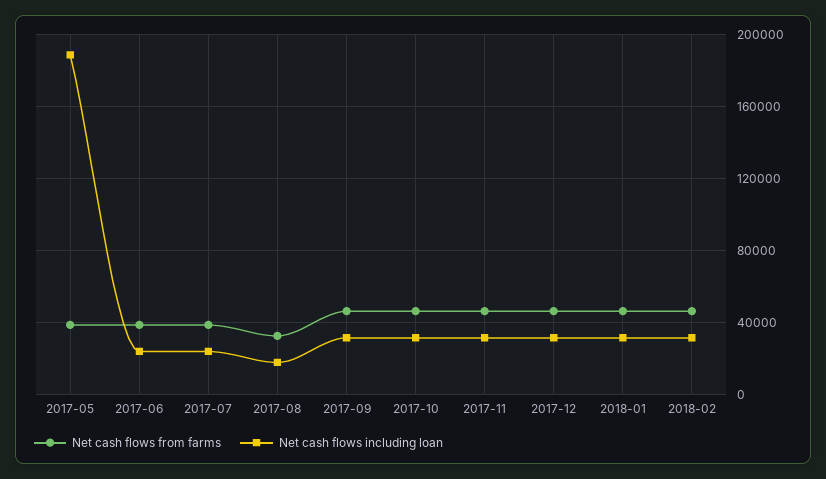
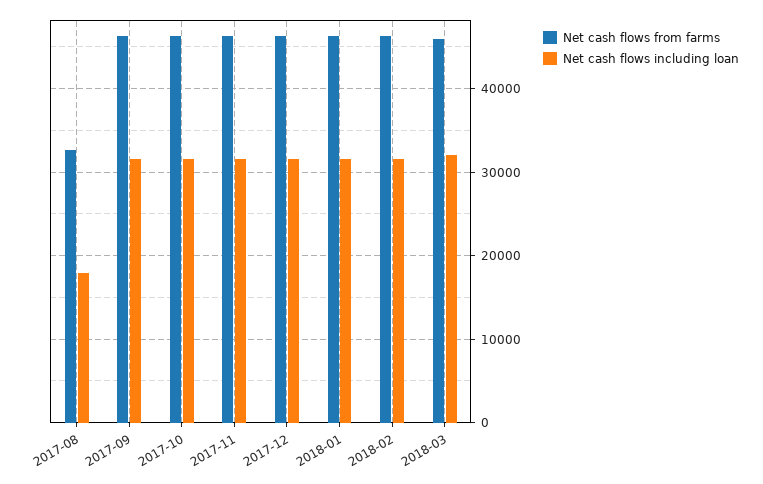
Net cash flows from farms, 2017-05: 40000 -> none
Net cash flows including loan, 2017-05: 190000 -> none
Net cash flows from farms, 2017-06: 40000 -> none
Net cash flows including loan, 2017-06: 25000 -> none
Net cash flows from farms, 2017-07: 40000 -> none
Net cash flows including loan, 2017-07: 25000 -> none
Net cash flows from farms, 2018-03: none -> 46000
Net cash flows including loan, 2018-03: none -> 32000

